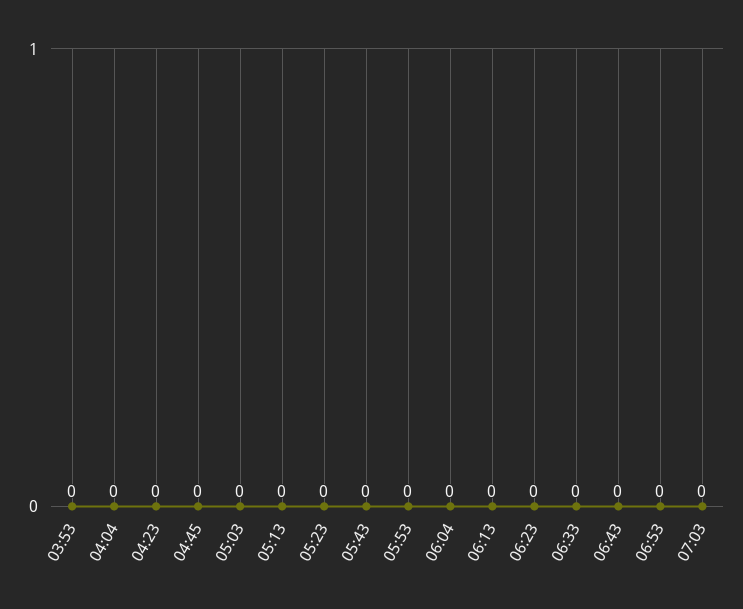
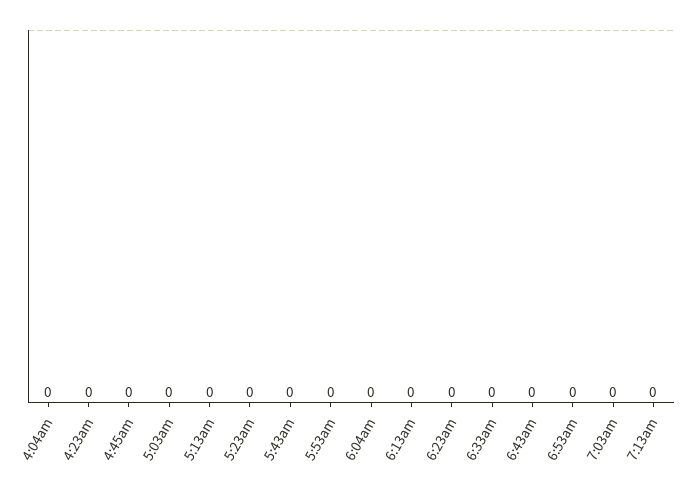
03:53: 0 -> none
7:13am: none -> 0

